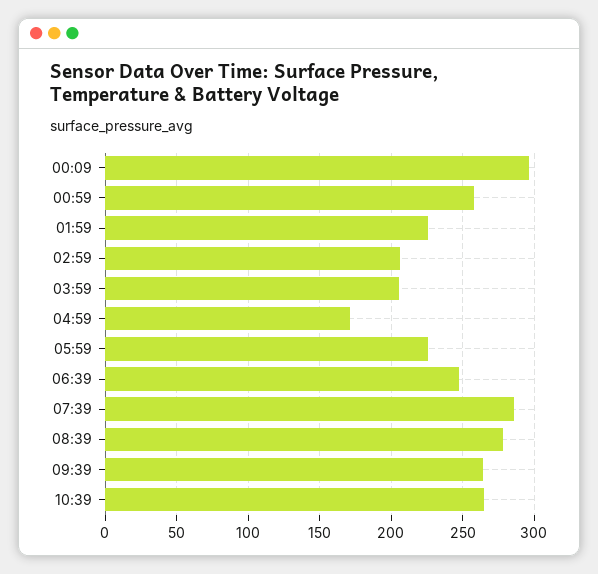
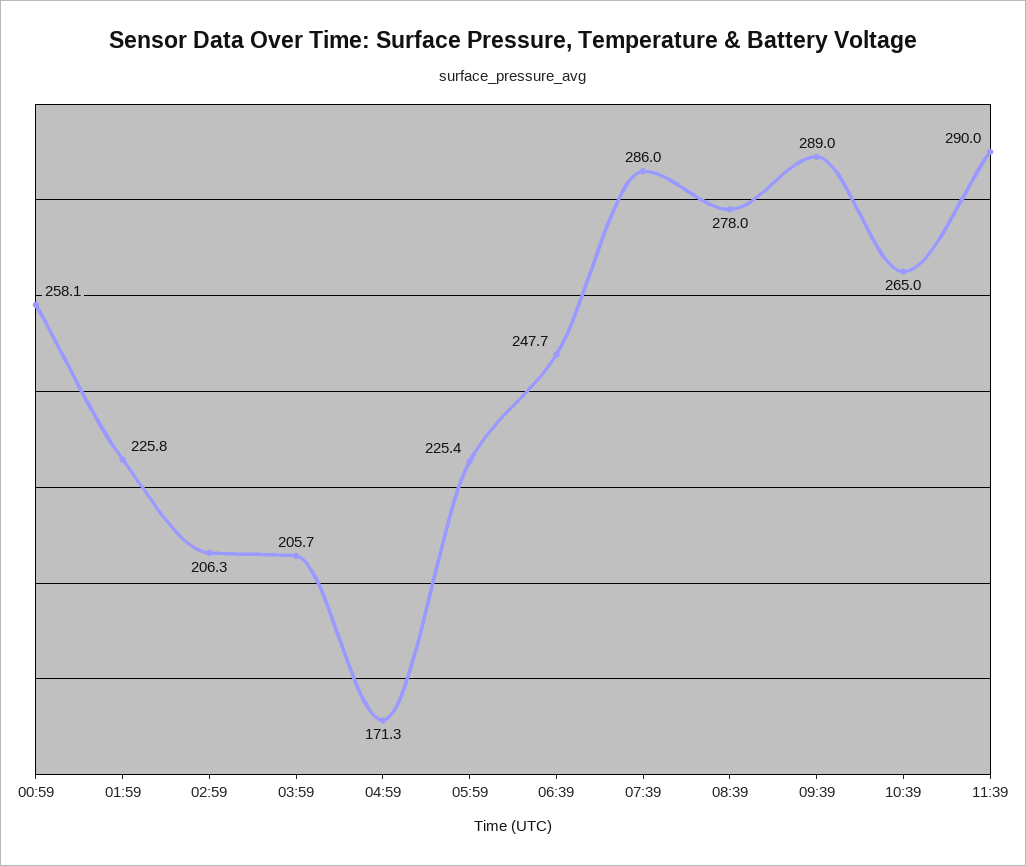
00:09: 295 -> none
09:39: 265 -> 289
11:39: none -> 290

